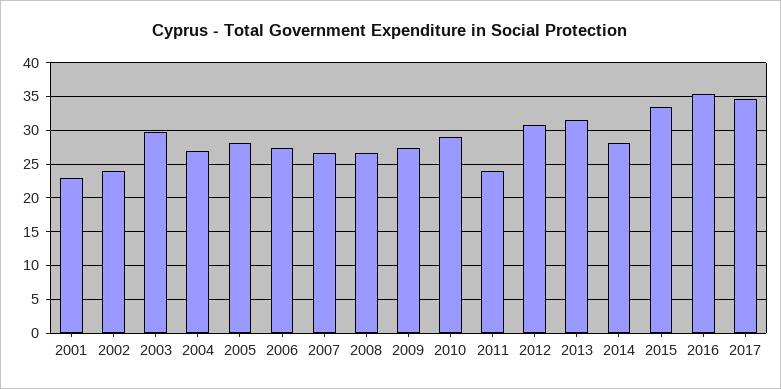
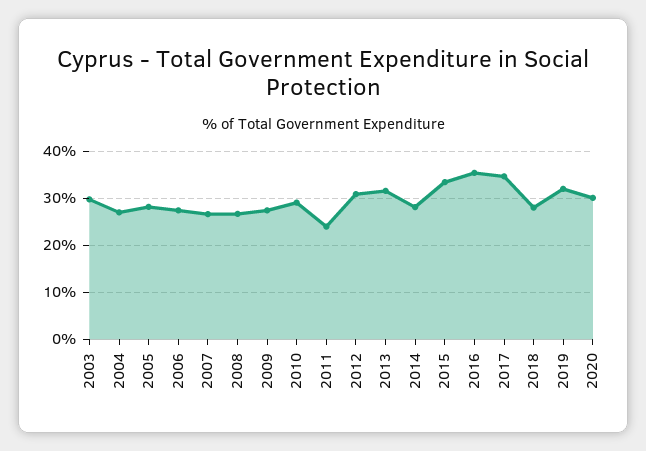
2001: 23 -> none
2002: 24 -> none
2018: none -> 28
2019: none -> 32
2020: none -> 30

